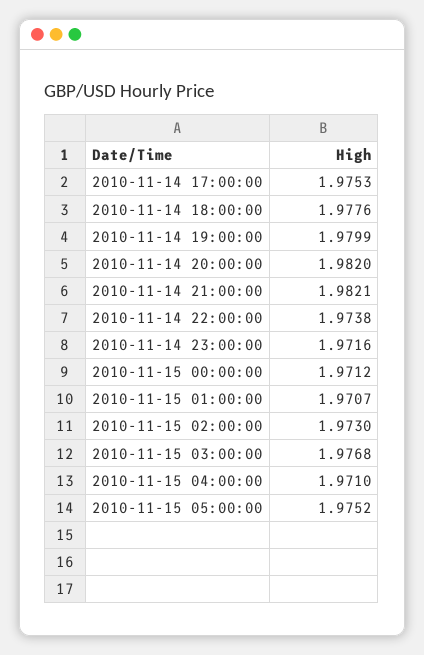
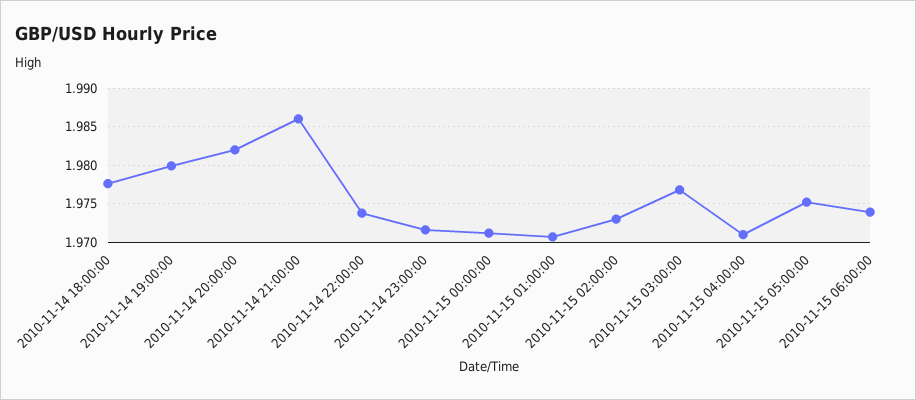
2010-11-14 17:00:00: 1.9753 -> none
2010-11-14 21:00:00: 1.9821 -> 1.986
2010-11-15 06:00:00: none -> 1.974

